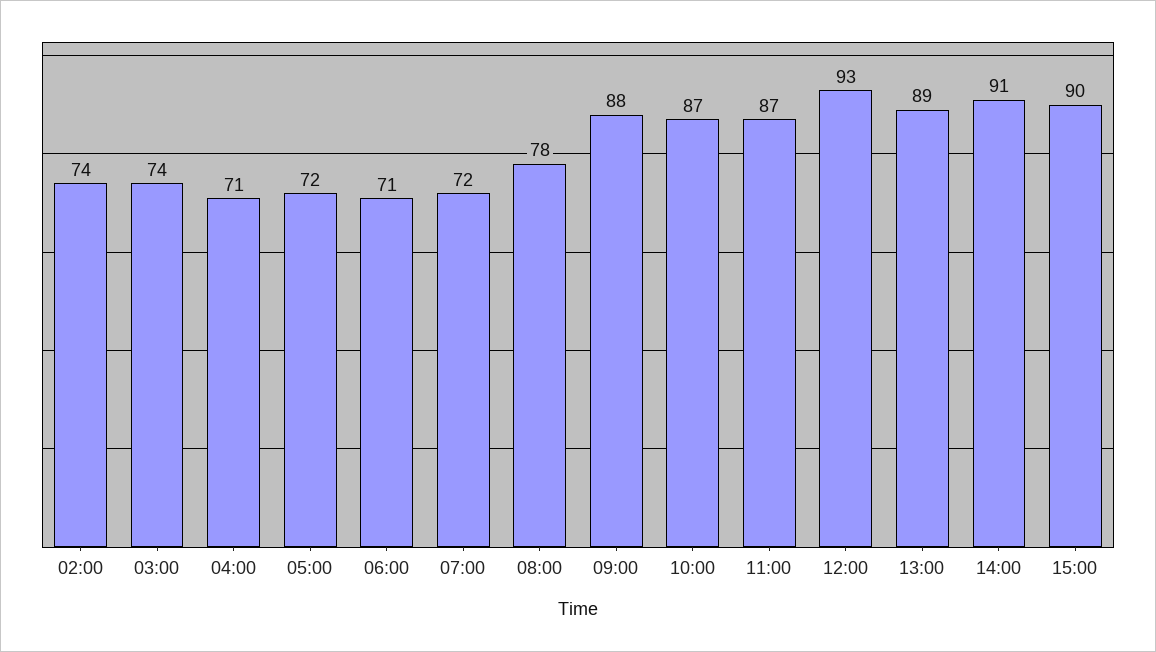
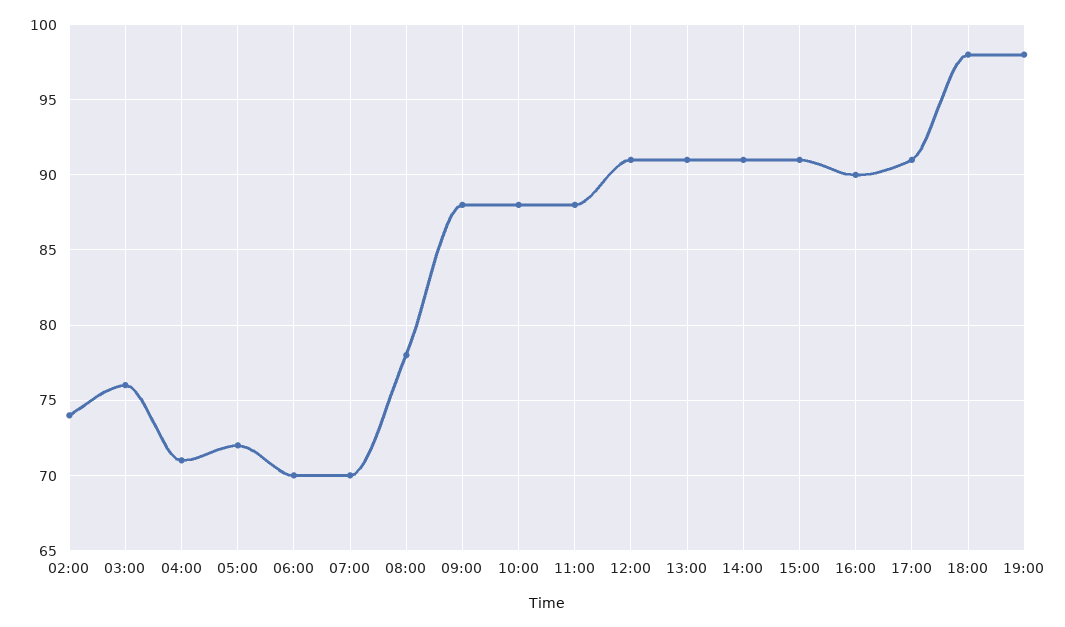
03:00: 74 -> 76
06:00: 71 -> 70
07:00: 72 -> 70
10:00: 87 -> 88
11:00: 87 -> 88
12:00: 93 -> 91
13:00: 89 -> 91
15:00: 90 -> 91
16:00: none -> 90
17:00: none -> 91
18:00: none -> 98
19:00: none -> 98

